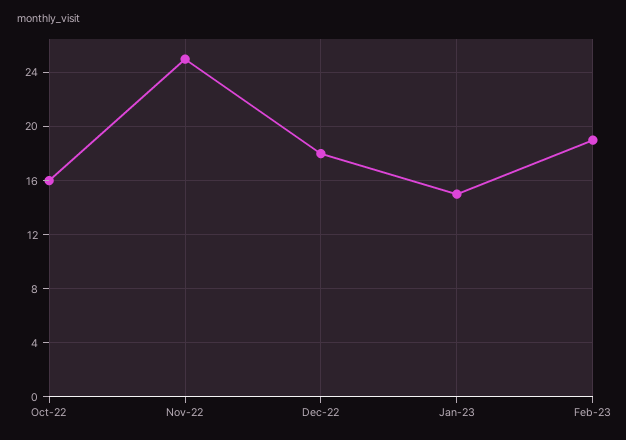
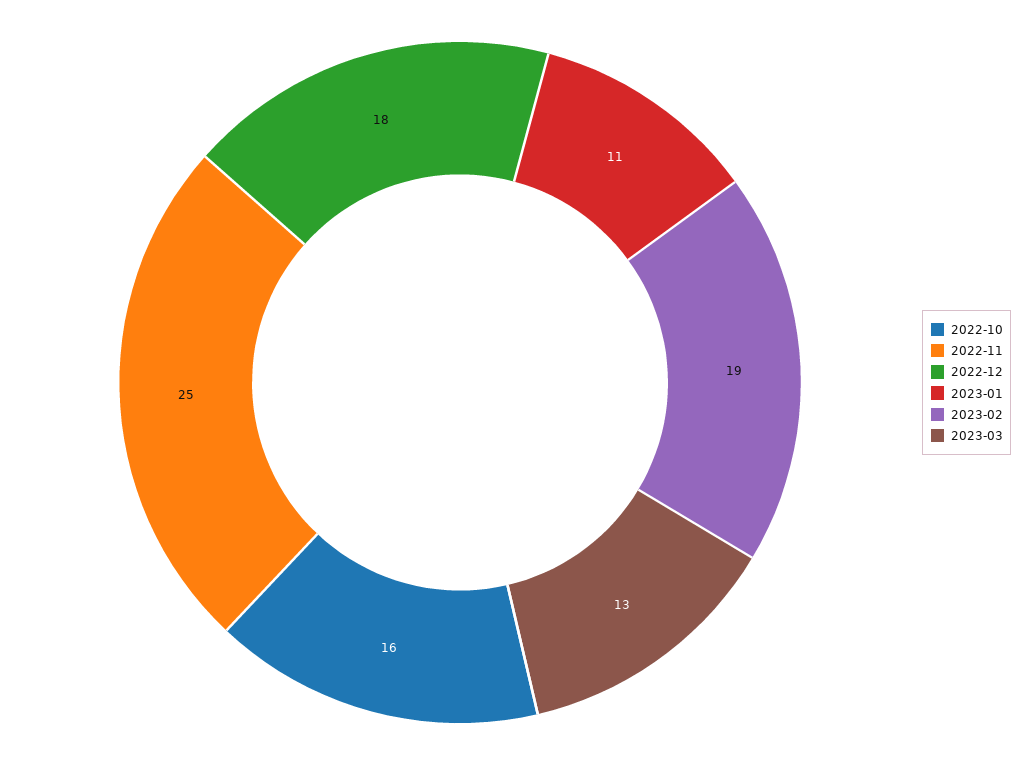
Jan-23: 15 -> 11
2023-03: none -> 13

